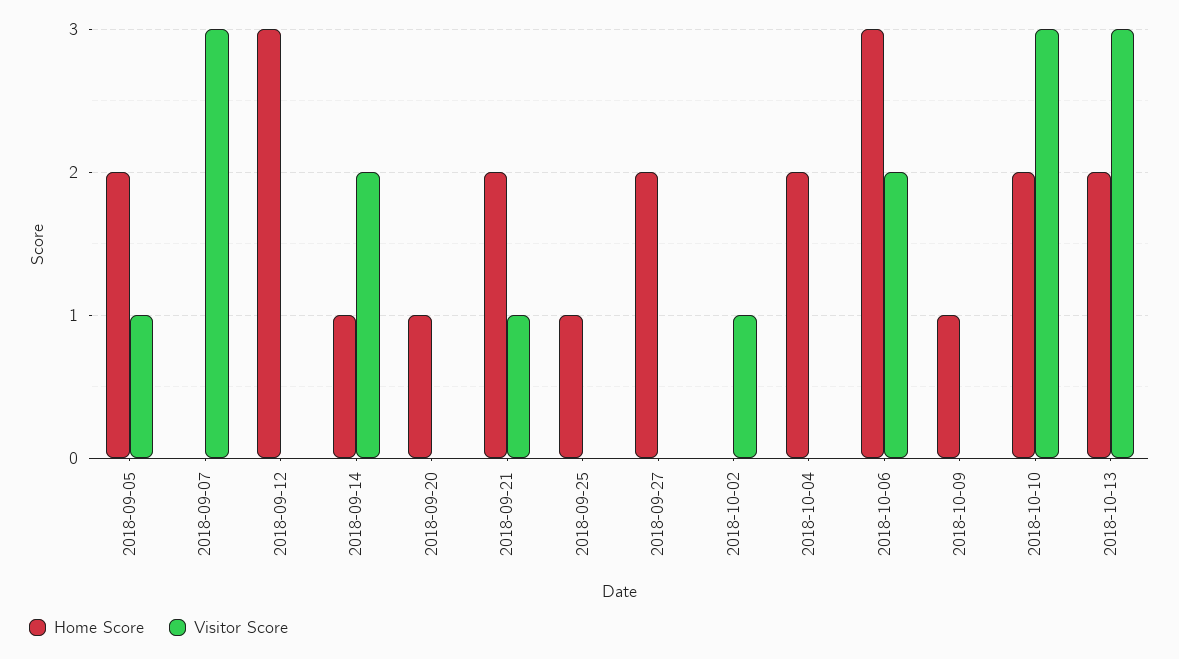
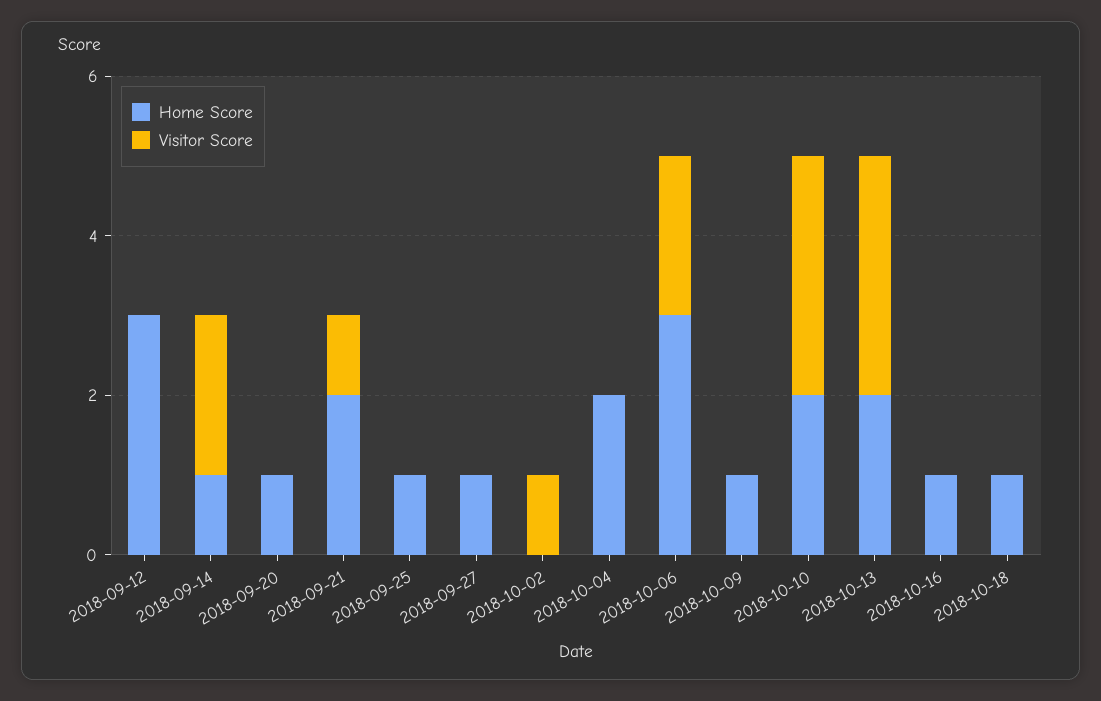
Home Score, 2018-09-05: 2 -> none
Visitor Score, 2018-09-05: 1 -> none
Home Score, 2018-09-07: 0 -> none
Visitor Score, 2018-09-07: 3 -> none
Home Score, 2018-09-27: 2 -> 1
Home Score, 2018-10-16: none -> 1
Visitor Score, 2018-10-16: none -> 0
Home Score, 2018-10-18: none -> 1
Visitor Score, 2018-10-18: none -> 0

